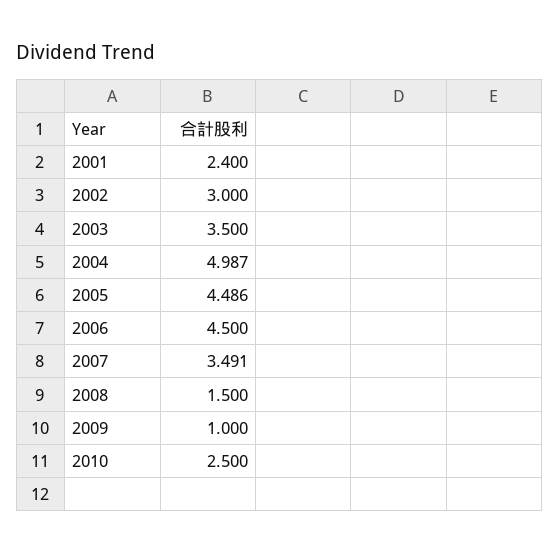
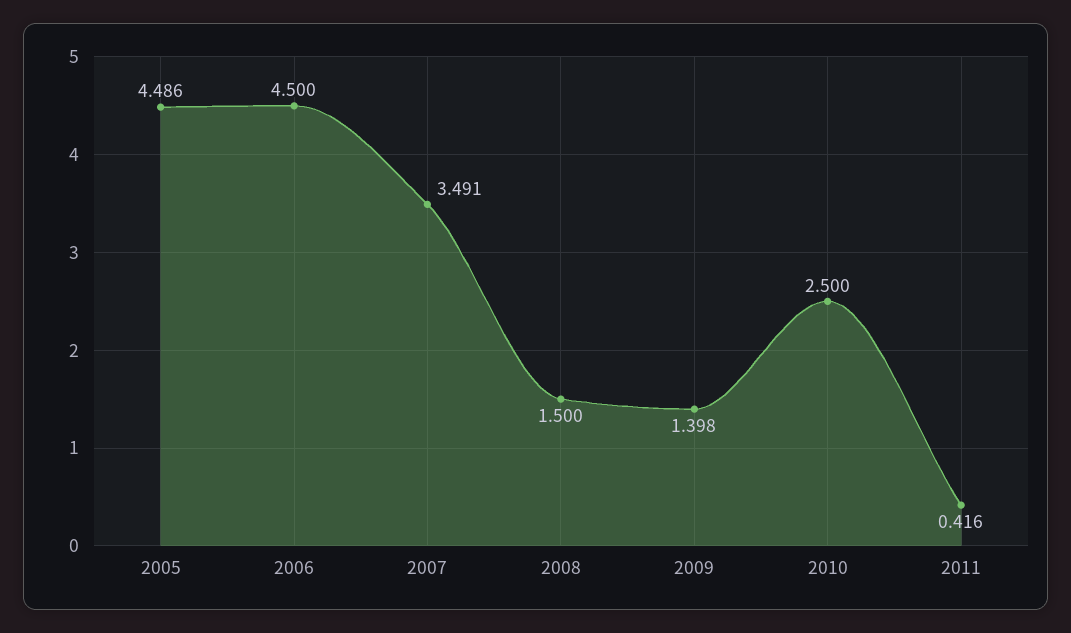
2001: 2.4 -> none
2002: 3 -> none
2003: 3.5 -> none
2004: 4.987 -> none
2009: 1 -> 1.398
2011: none -> 0.416

